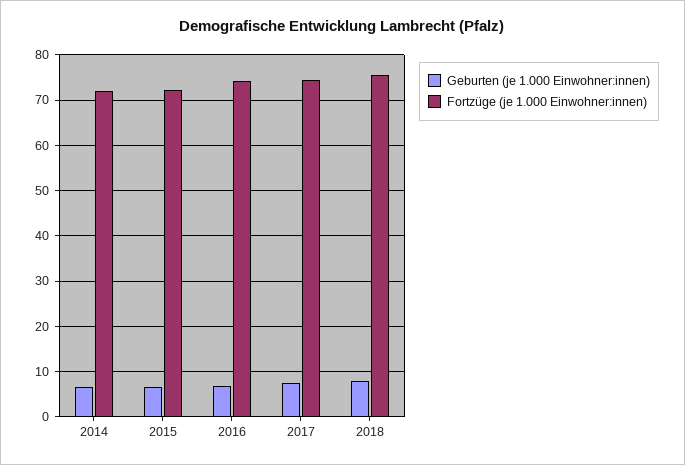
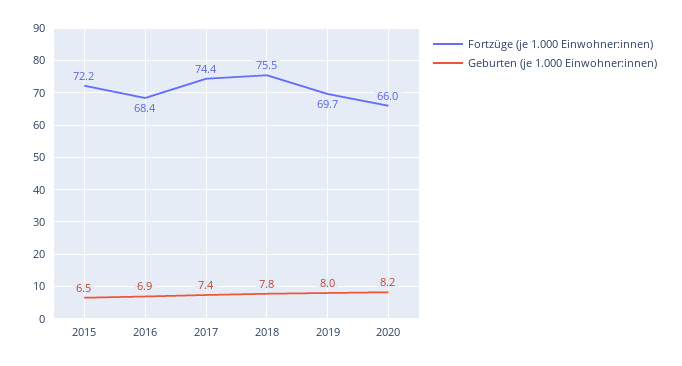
Geburten (je 1.000 Einwohner:innen), 2014: 6 -> none
Fortzüge (je 1.000 Einwohner:innen), 2014: 72 -> none
Fortzüge (je 1.000 Einwohner:innen), 2016: 74 -> 68.4
Fortzüge (je 1.000 Einwohner:innen), 2019: none -> 69.7
Geburten (je 1.000 Einwohner:innen), 2019: none -> 8
Fortzüge (je 1.000 Einwohner:innen), 2020: none -> 66
Geburten (je 1.000 Einwohner:innen), 2020: none -> 8.2

